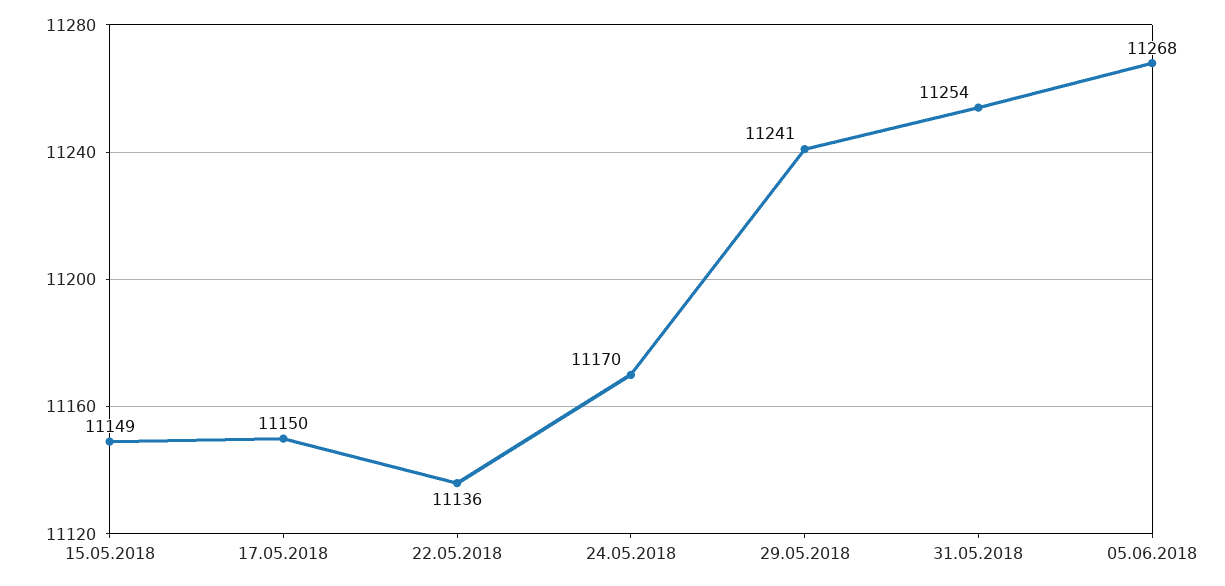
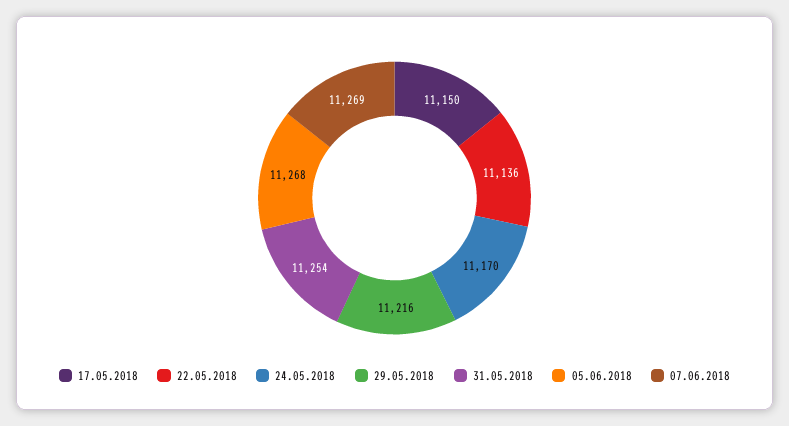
15.05.2018: 11149 -> none
29.05.2018: 11241 -> 11216
07.06.2018: none -> 11269

